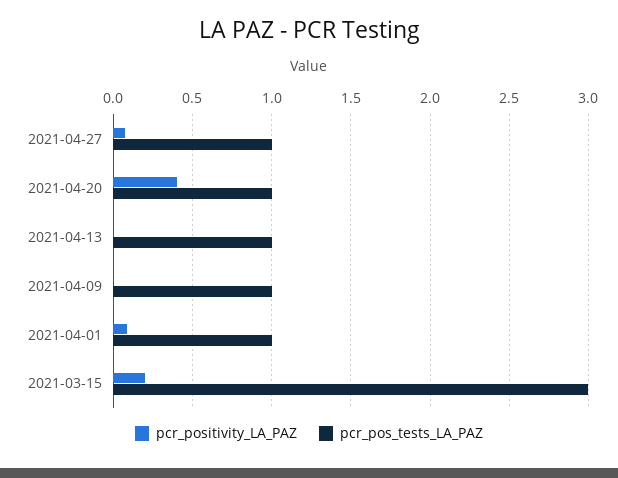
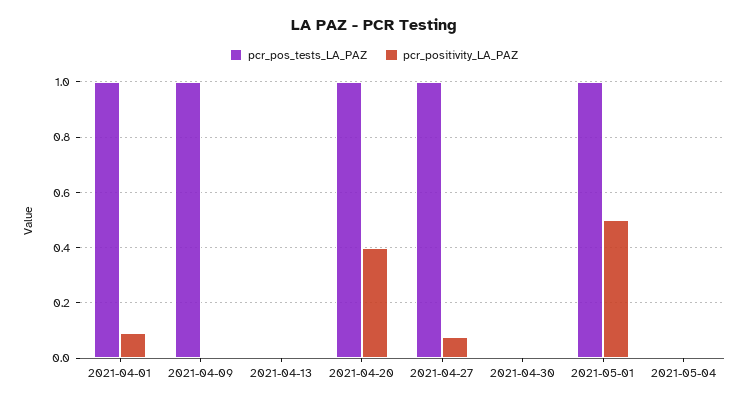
pcr_pos_tests_LA_PAZ, 2021-04-13: 1 -> 0
pcr_positivity_LA_PAZ, 2021-03-15: 0.2 -> none
pcr_pos_tests_LA_PAZ, 2021-03-15: 3 -> none
pcr_pos_tests_LA_PAZ, 2021-04-30: none -> 0
pcr_positivity_LA_PAZ, 2021-04-30: none -> 0
pcr_pos_tests_LA_PAZ, 2021-05-01: none -> 1
pcr_positivity_LA_PAZ, 2021-05-01: none -> 0.5
pcr_pos_tests_LA_PAZ, 2021-05-04: none -> 0
pcr_positivity_LA_PAZ, 2021-05-04: none -> 0

